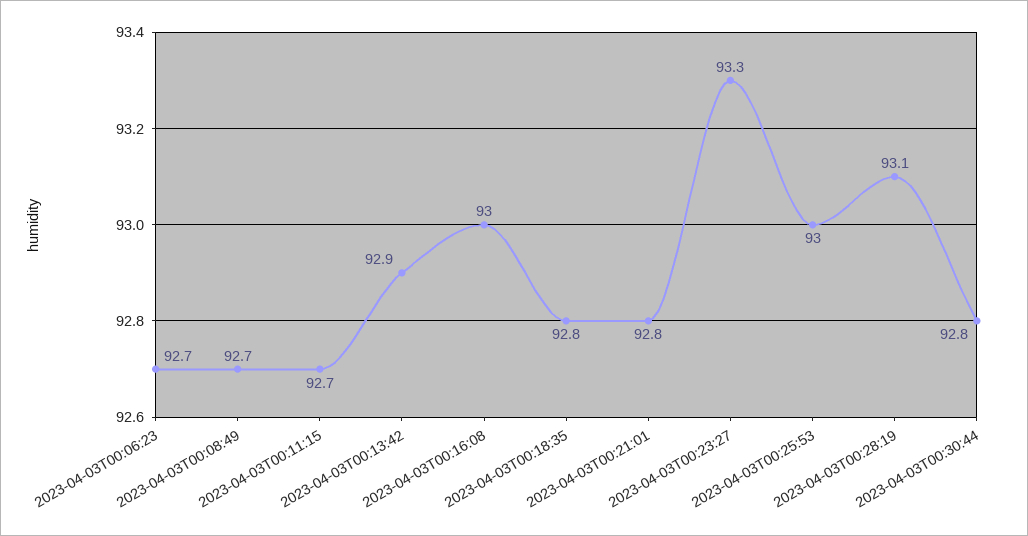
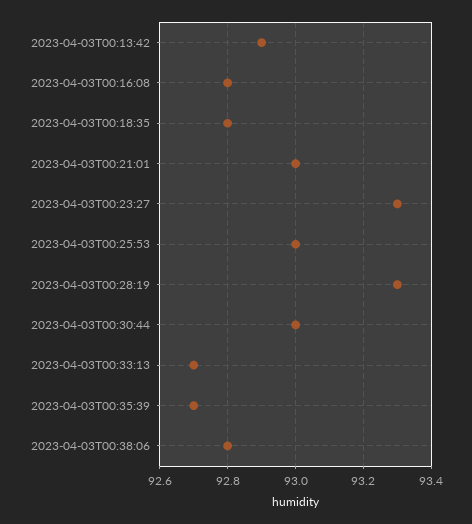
2023-04-03T00:06:23: 92.7 -> none
2023-04-03T00:08:49: 92.7 -> none
2023-04-03T00:11:15: 92.7 -> none
2023-04-03T00:16:08: 93 -> 92.8
2023-04-03T00:21:01: 92.8 -> 93
2023-04-03T00:28:19: 93.1 -> 93.3
2023-04-03T00:30:44: 92.8 -> 93
2023-04-03T00:33:13: none -> 92.7
2023-04-03T00:35:39: none -> 92.7
2023-04-03T00:38:06: none -> 92.8

